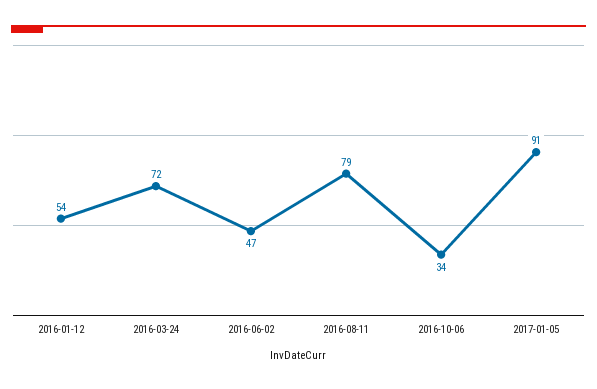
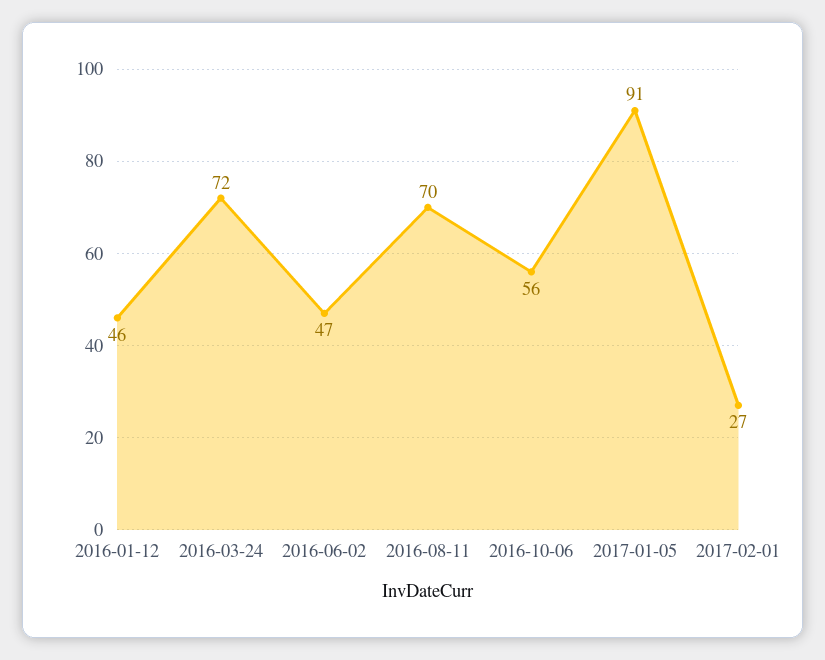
2016-01-12: 54 -> 46
2016-08-11: 79 -> 70
2016-10-06: 34 -> 56
2017-02-01: none -> 27

